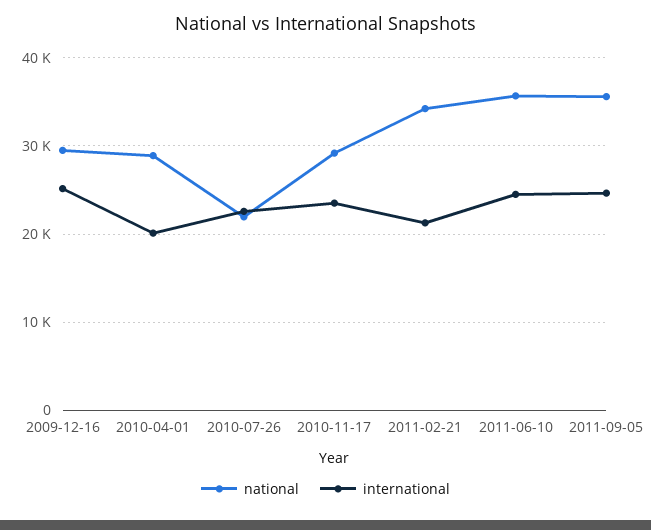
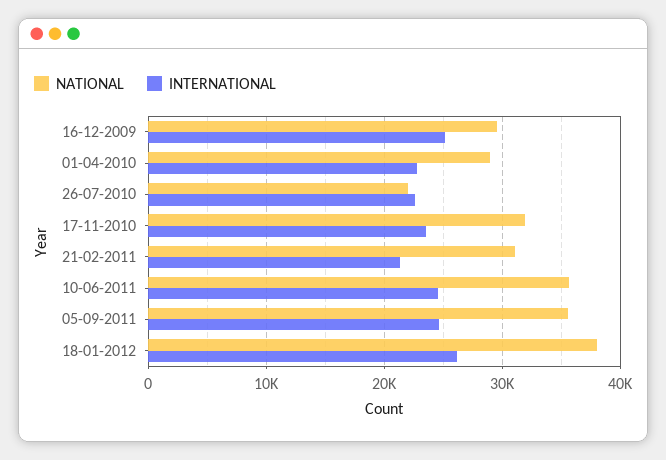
international, 2010-04-01: 20000 -> 23000
national, 2010-11-17: 29000 -> 32000
national, 2011-02-21: 34000 -> 31000
national, 18-01-2012: none -> 38000
international, 18-01-2012: none -> 26000

